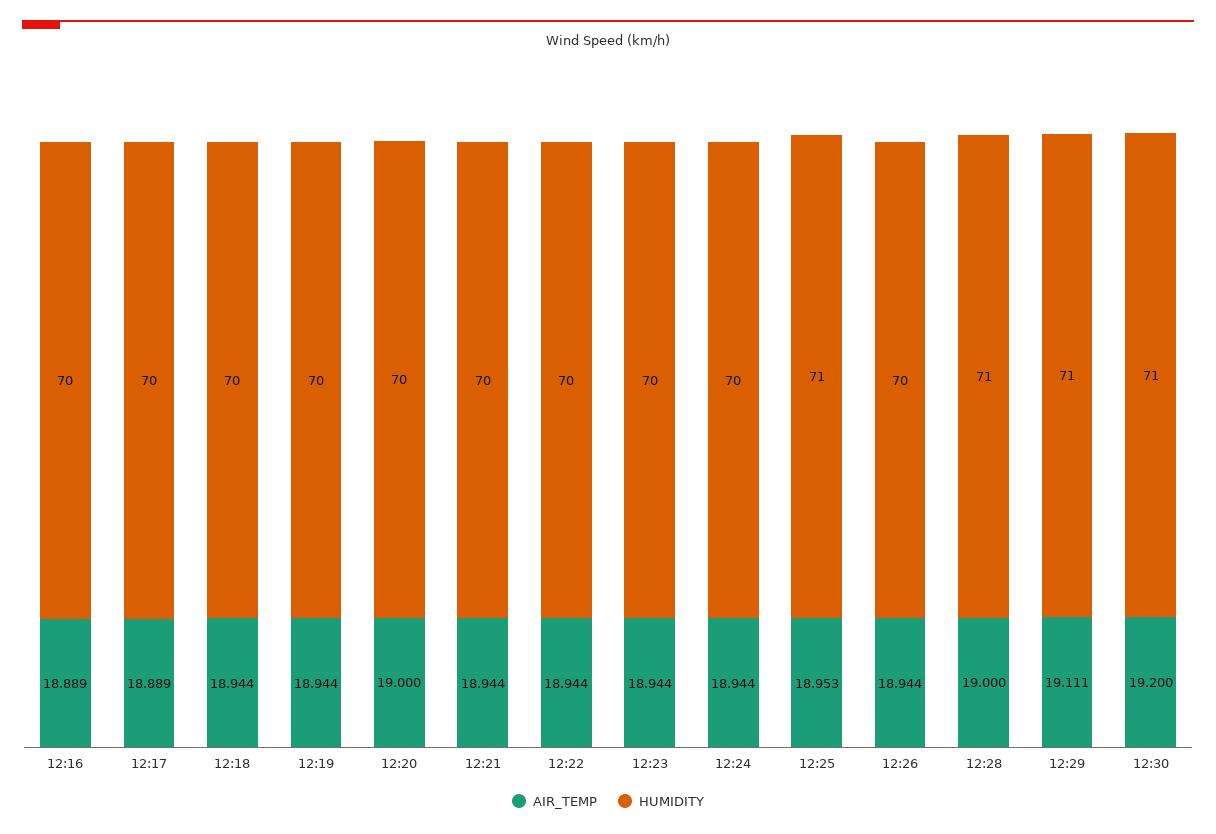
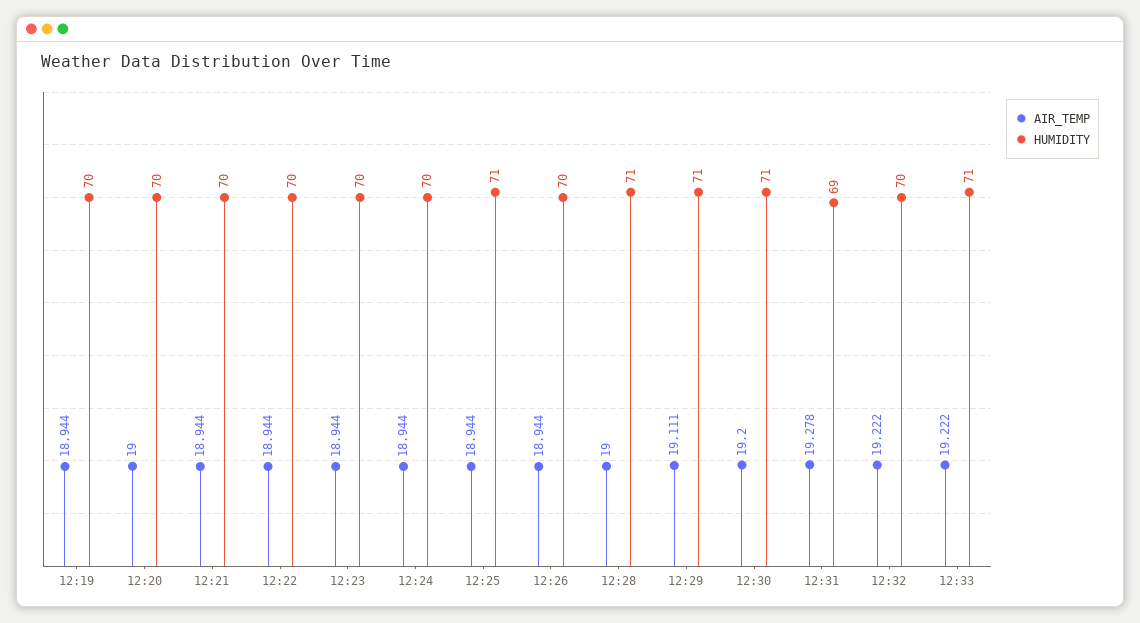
AIR_TEMP, 12:16: 18.889 -> none
HUMIDITY, 12:16: 70 -> none
AIR_TEMP, 12:17: 18.889 -> none
HUMIDITY, 12:17: 70 -> none
AIR_TEMP, 12:18: 18.944 -> none
HUMIDITY, 12:18: 70 -> none
AIR_TEMP, 12:25: 18.953 -> 18.944
AIR_TEMP, 12:31: none -> 19.278
HUMIDITY, 12:31: none -> 69
AIR_TEMP, 12:32: none -> 19.222
HUMIDITY, 12:32: none -> 70
AIR_TEMP, 12:33: none -> 19.222
HUMIDITY, 12:33: none -> 71

